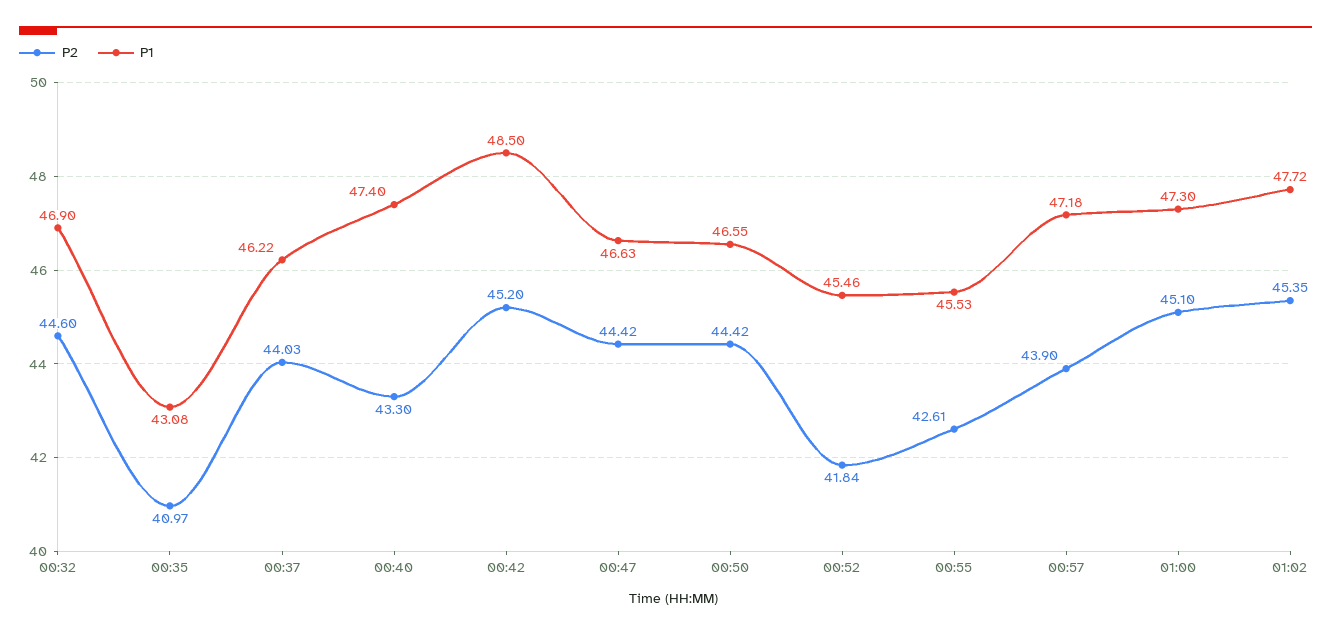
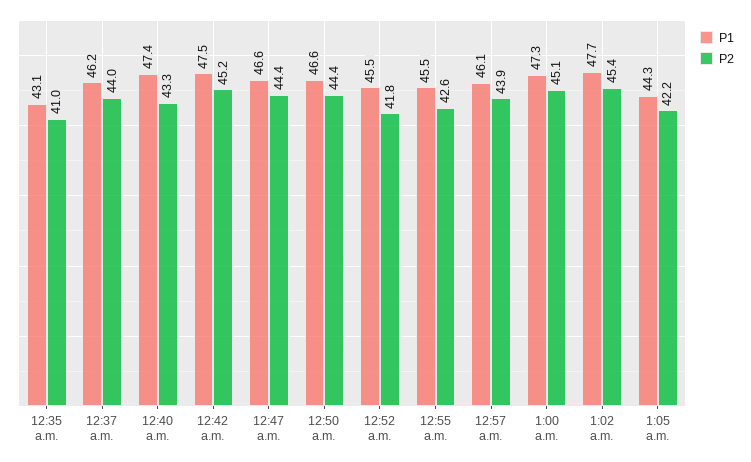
P2, 00:32: 44.6 -> none
P1, 00:32: 46.9 -> none
P1, 00:42: 48.5 -> 47.5
P1, 00:57: 47.18 -> 46.1
P1, 1:05 a.m.: none -> 44.3
P2, 1:05 a.m.: none -> 42.2

